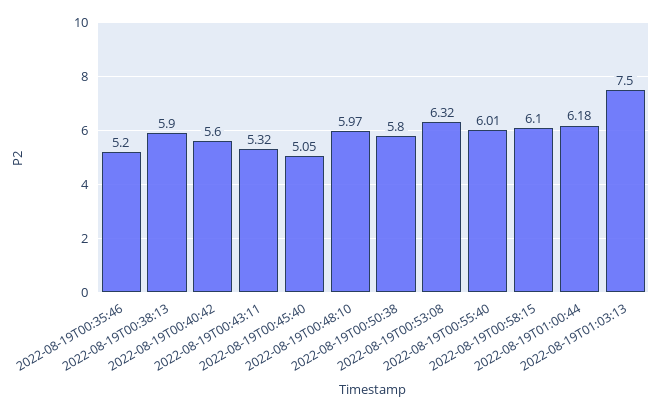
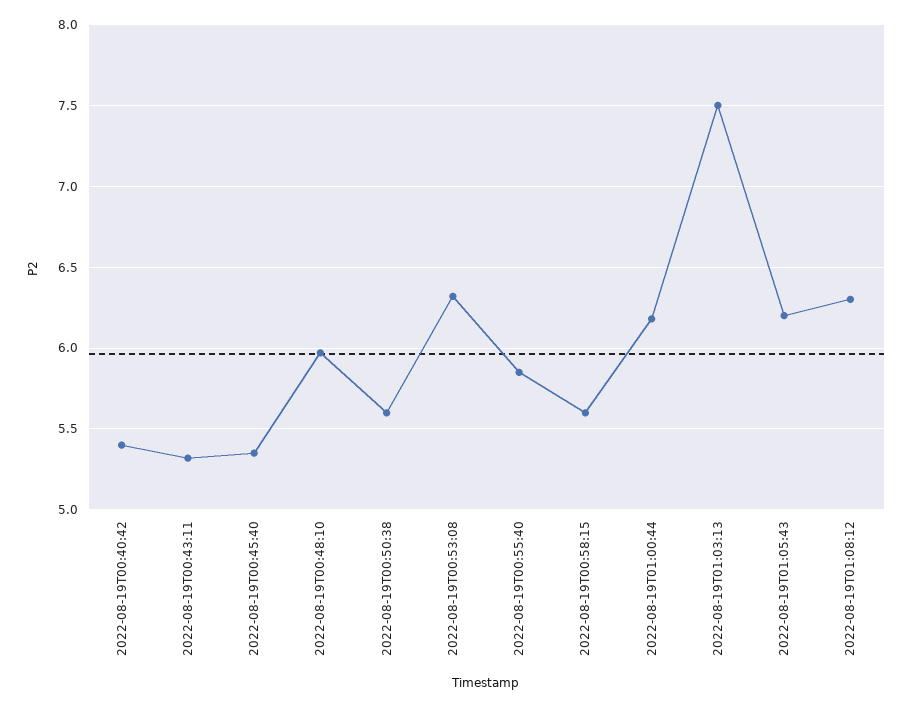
2022-08-19T00:35:46: 5.2 -> none
2022-08-19T00:38:13: 5.9 -> none
2022-08-19T00:40:42: 5.6 -> 5.4
2022-08-19T00:45:40: 5.05 -> 5.35
2022-08-19T00:50:38: 5.8 -> 5.6
2022-08-19T00:55:40: 6.01 -> 5.85
2022-08-19T00:58:15: 6.1 -> 5.6
2022-08-19T01:05:43: none -> 6.2
2022-08-19T01:08:12: none -> 6.3

